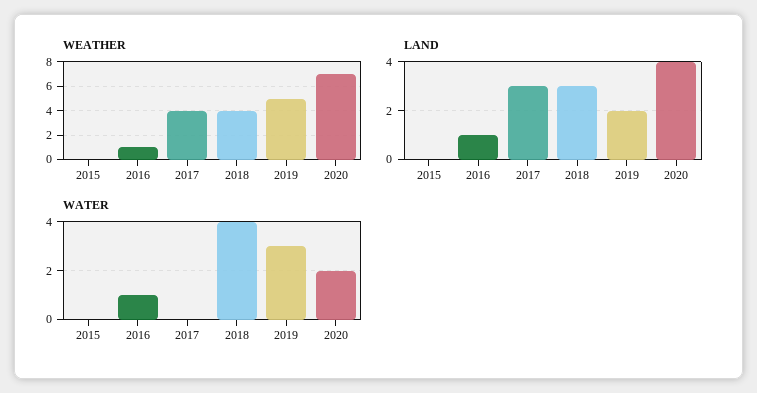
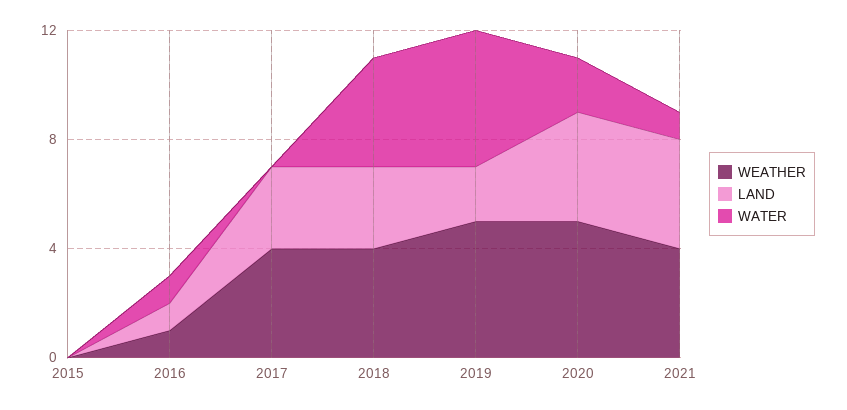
WEATHER, 2020: 7 -> 5
WATER, 2019: 3 -> 5
WEATHER, 2021: none -> 4
LAND, 2021: none -> 4
WATER, 2021: none -> 1

